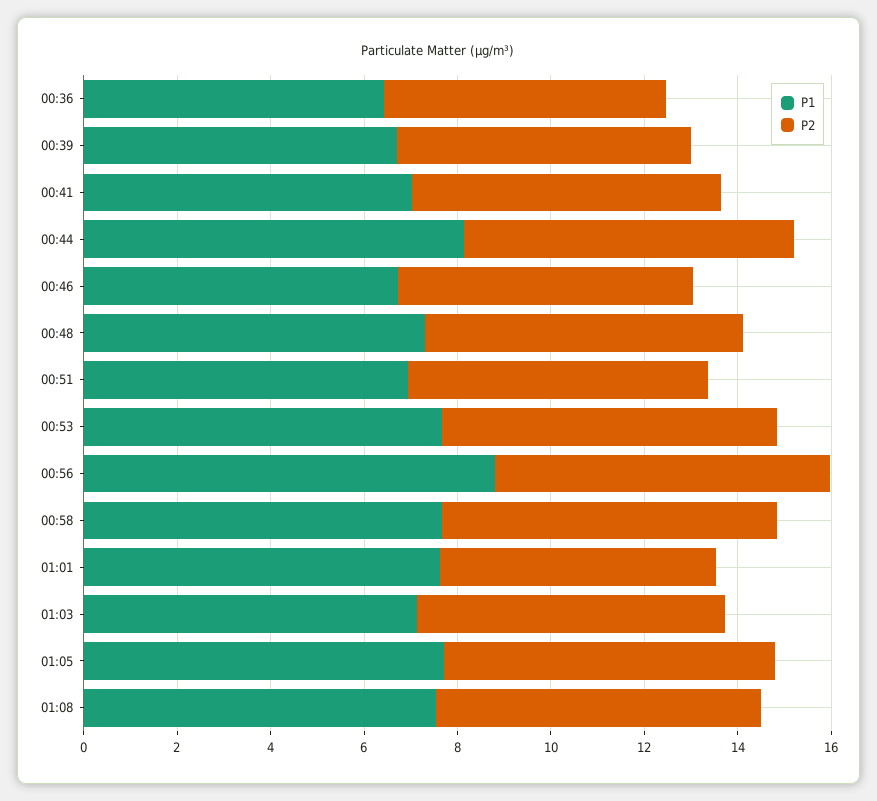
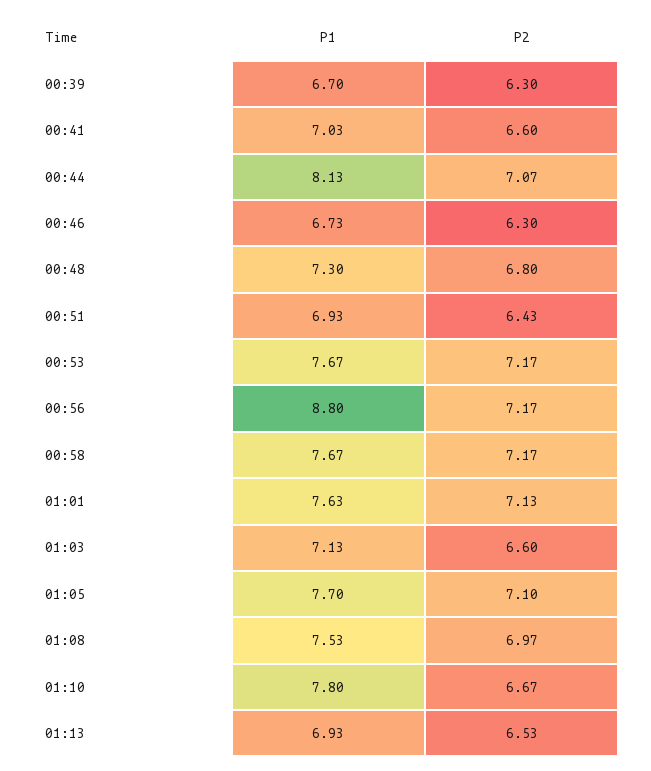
P1, 00:36: 6.5 -> none
P2, 00:36: 6 -> none
P2, 01:01: 6 -> 7.13
P1, 01:10: none -> 7.8
P2, 01:10: none -> 6.67
P1, 01:13: none -> 6.93
P2, 01:13: none -> 6.53

